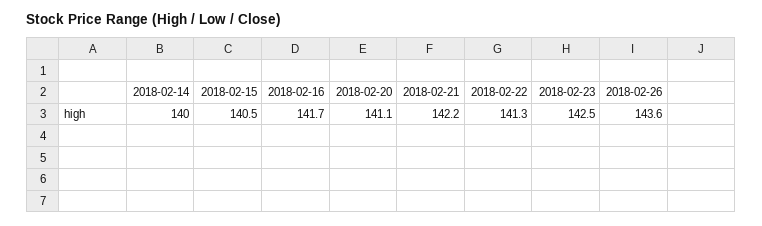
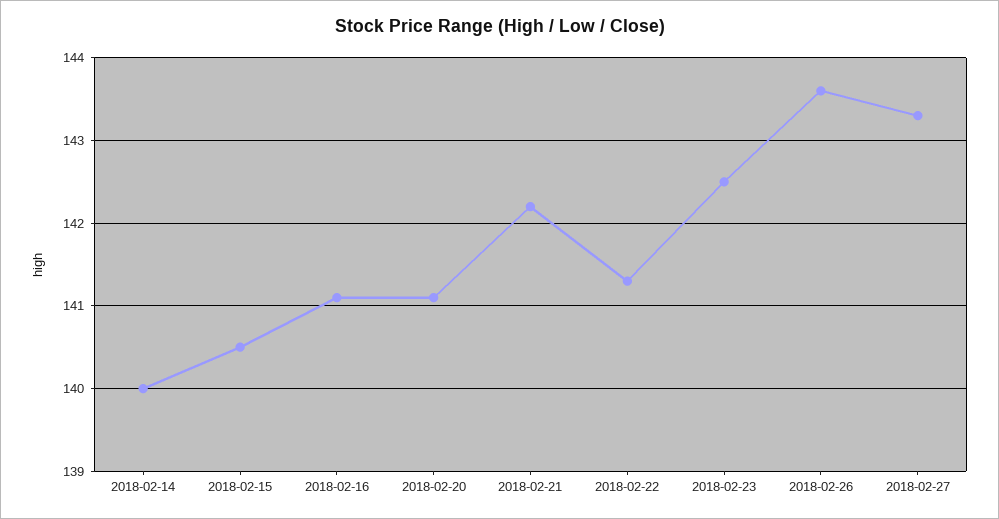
2018-02-16: 141.7 -> 141.1
2018-02-27: none -> 143.3

